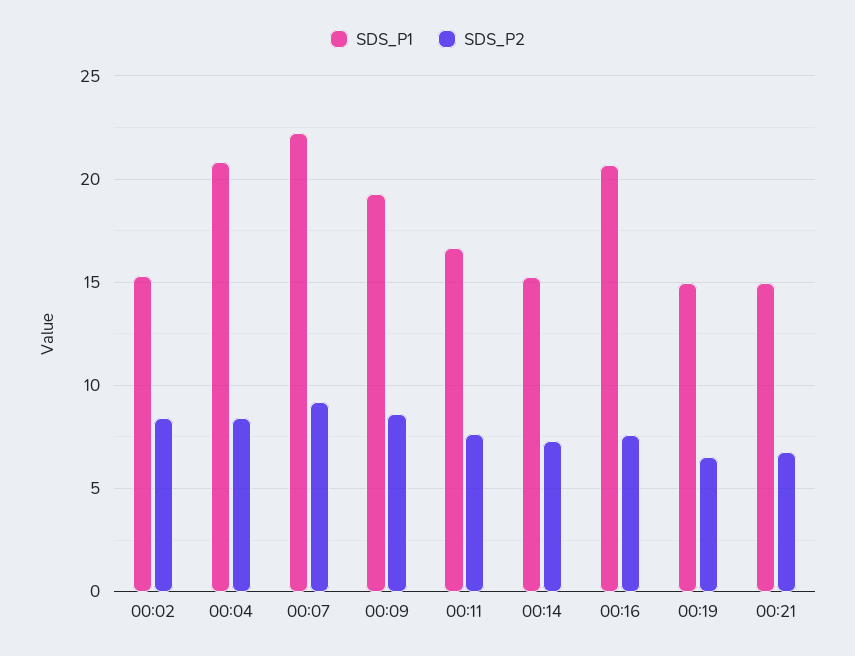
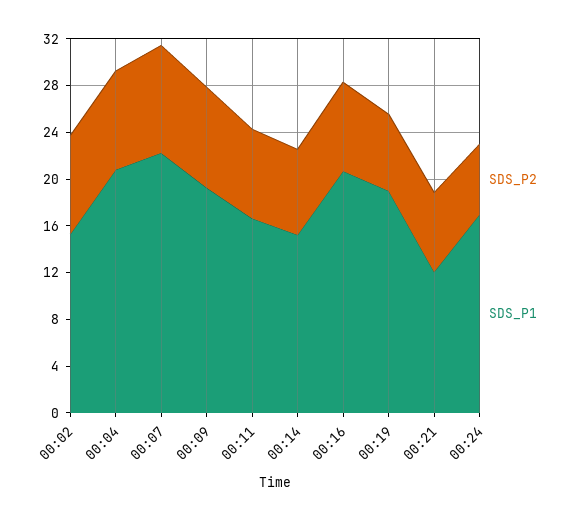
SDS_P1, 00:19: 15 -> 19
SDS_P1, 00:21: 15 -> 12
SDS_P2, 00:24: none -> 6
SDS_P1, 00:24: none -> 17

